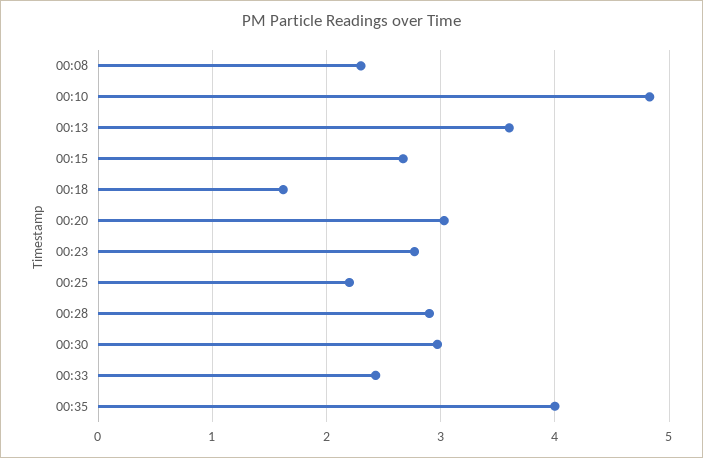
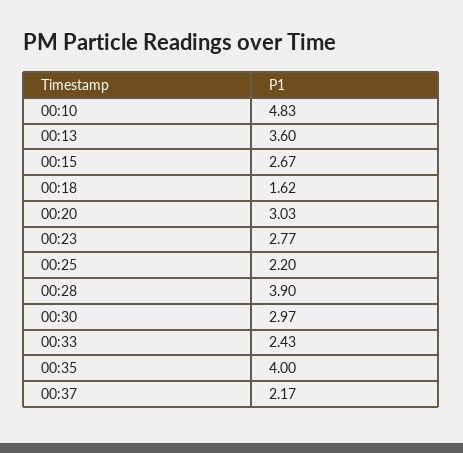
00:08: 2.3 -> none
00:28: 2.9 -> 3.9
00:37: none -> 2.17

